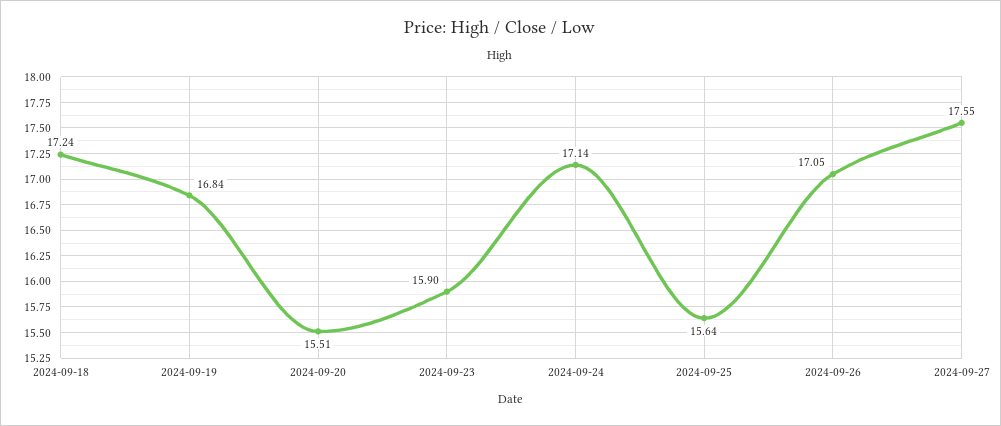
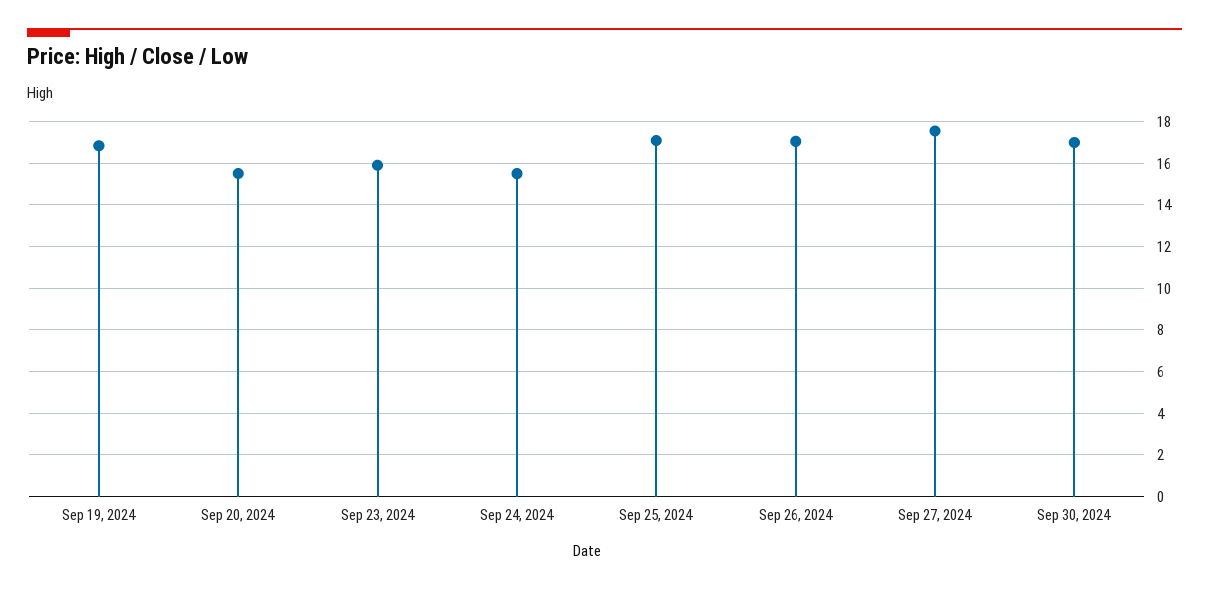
2024-09-18: 17.24 -> none
2024-09-24: 17.14 -> 15.5
2024-09-25: 15.64 -> 17
Sep 30, 2024: none -> 17

